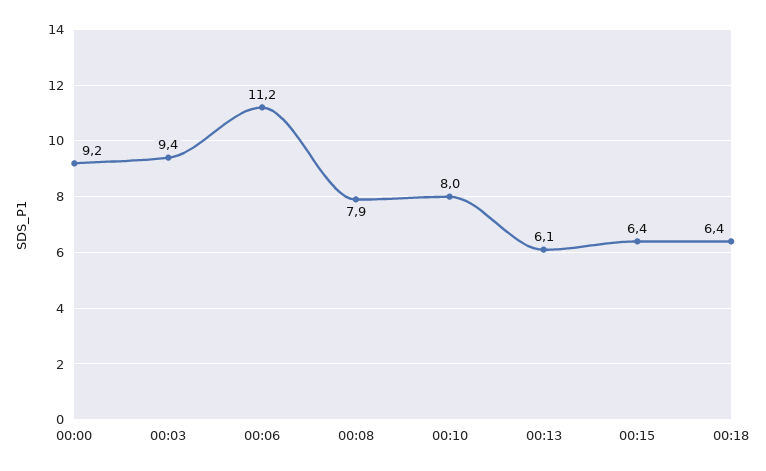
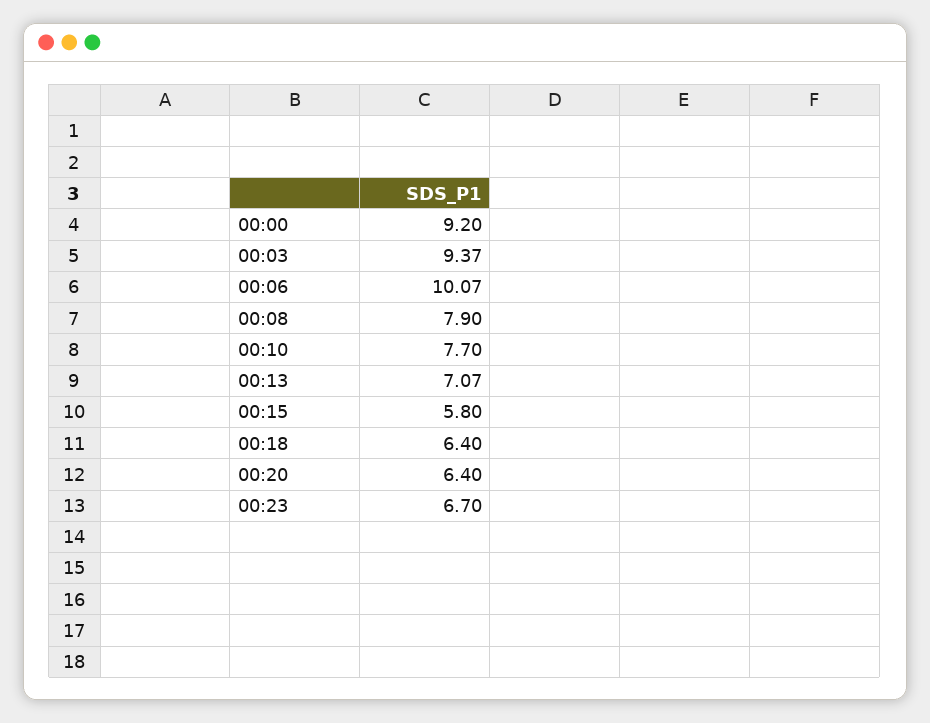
00:06: 11.2 -> 10.07
00:10: 8 -> 7.7
00:13: 6.1 -> 7.07
00:15: 6.4 -> 5.8
00:20: none -> 6.4
00:23: none -> 6.7

